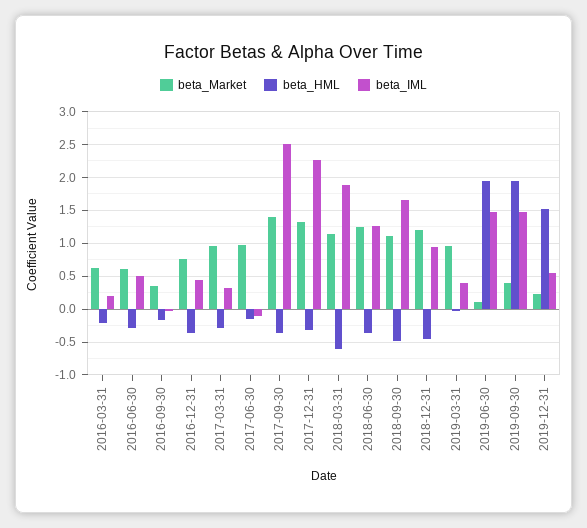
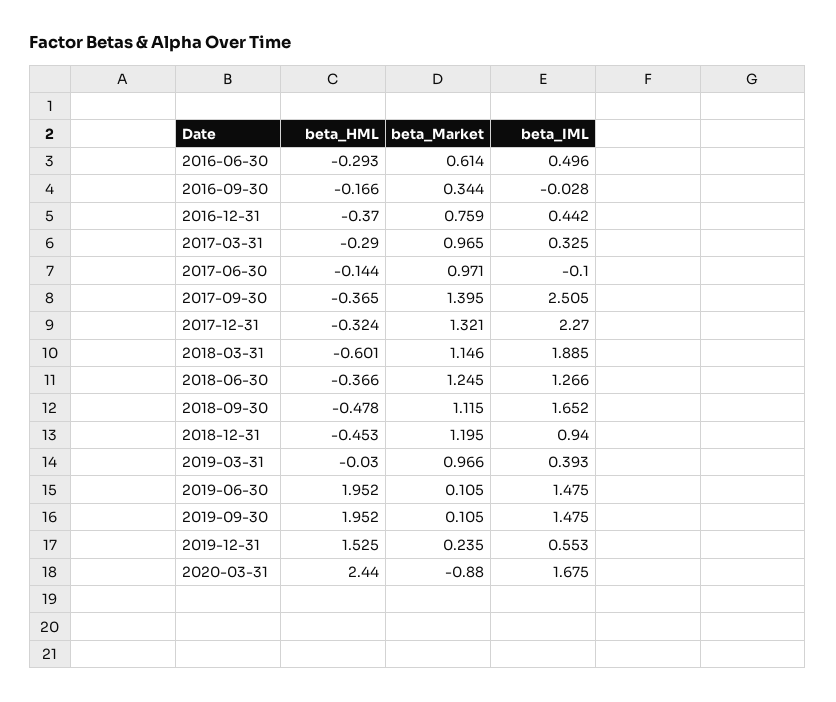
beta_Market, 2016-03-31: 0.6 -> none
beta_HML, 2016-03-31: -0.2 -> none
beta_IML, 2016-03-31: 0.2 -> none
beta_Market, 2019-09-30: 0.4 -> 0.105
beta_HML, 2020-03-31: none -> 2.44
beta_Market, 2020-03-31: none -> -0.88
beta_IML, 2020-03-31: none -> 1.675

